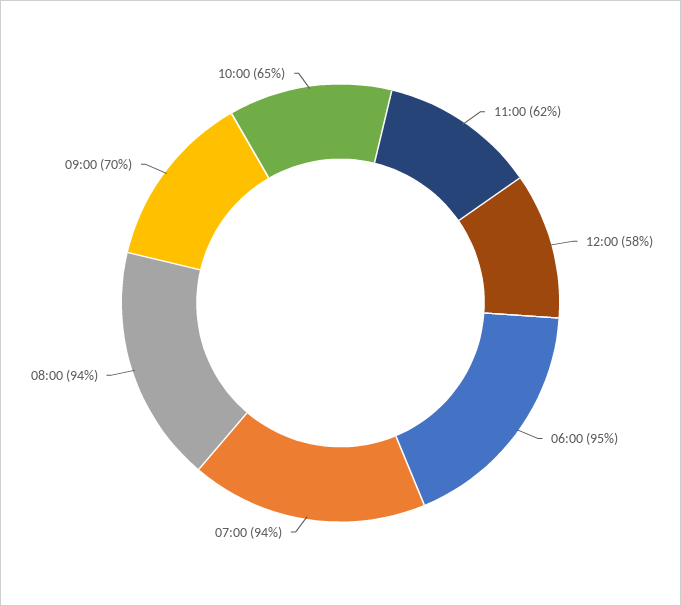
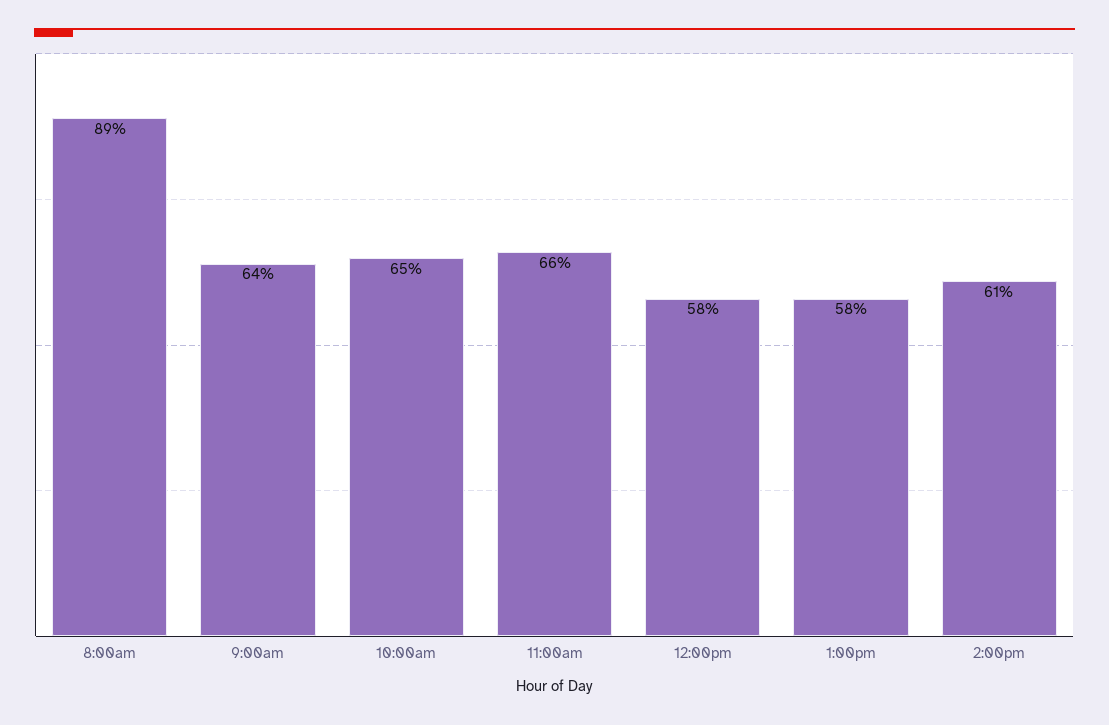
11:00: 62 -> 66
06:00: 95 -> none
07:00: 94 -> none
08:00: 94 -> 89
09:00: 70 -> 64
1:00pm: none -> 58
2:00pm: none -> 61

